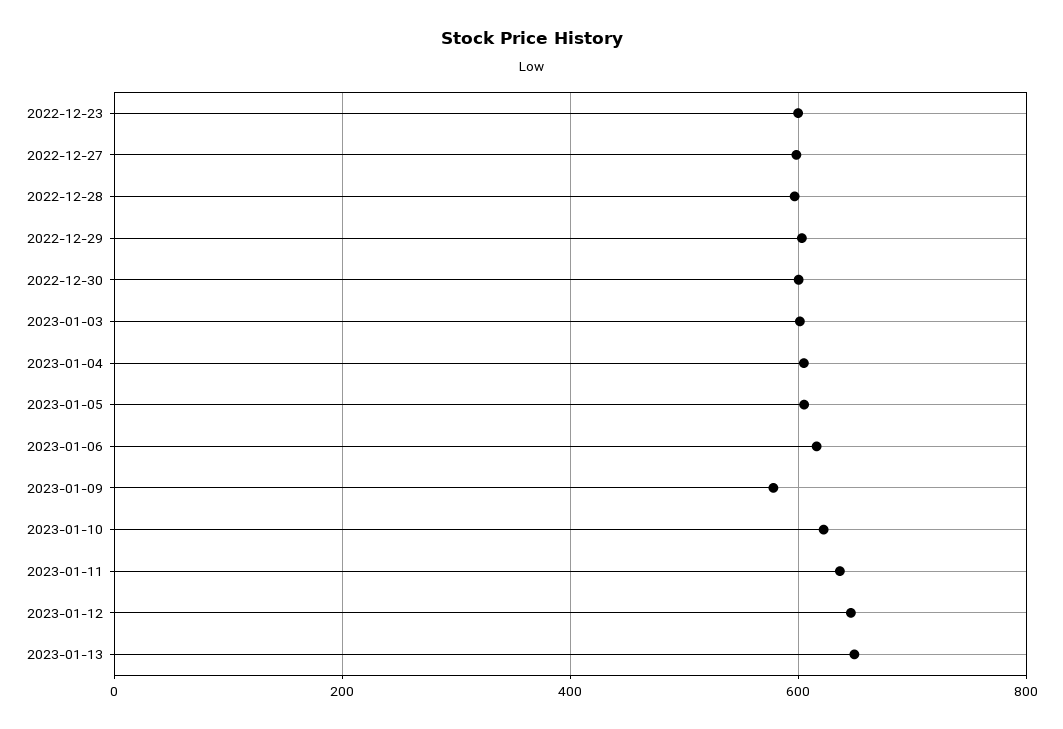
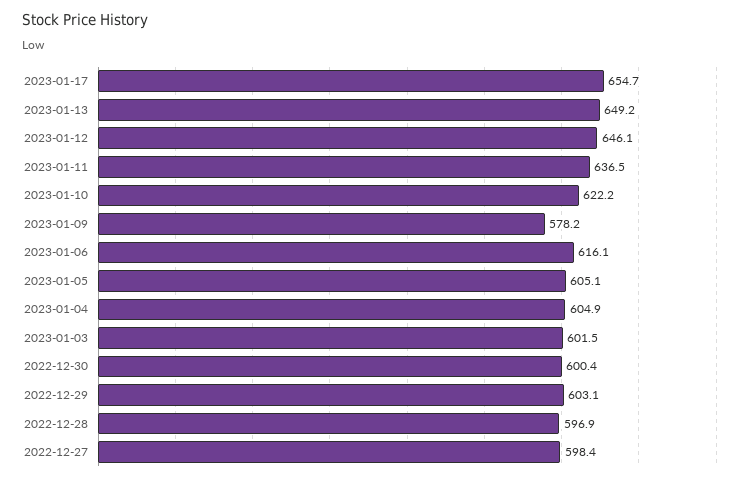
2022-12-23: 600 -> none
2023-01-17: none -> 654.7

